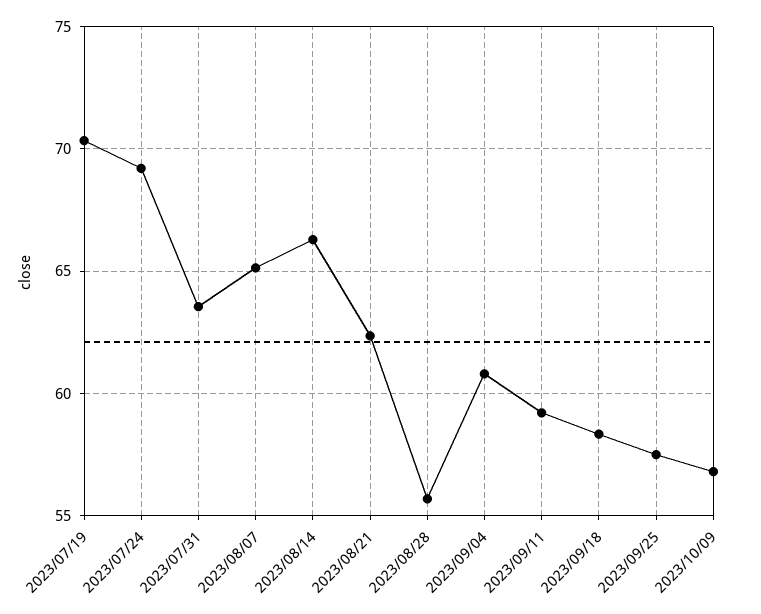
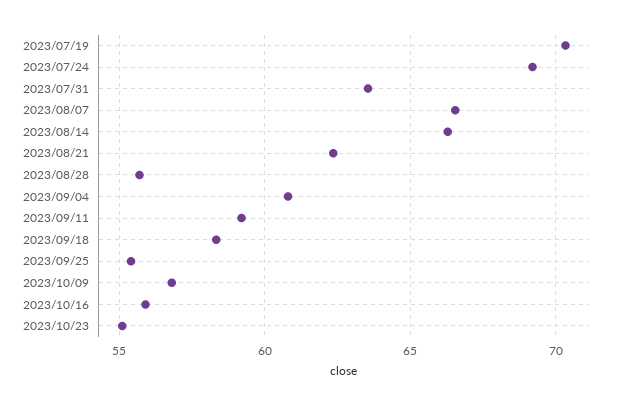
2023/08/07: 65 -> 66.5
2023/09/25: 57.5 -> 55.5
2023/10/16: none -> 56
2023/10/23: none -> 55

